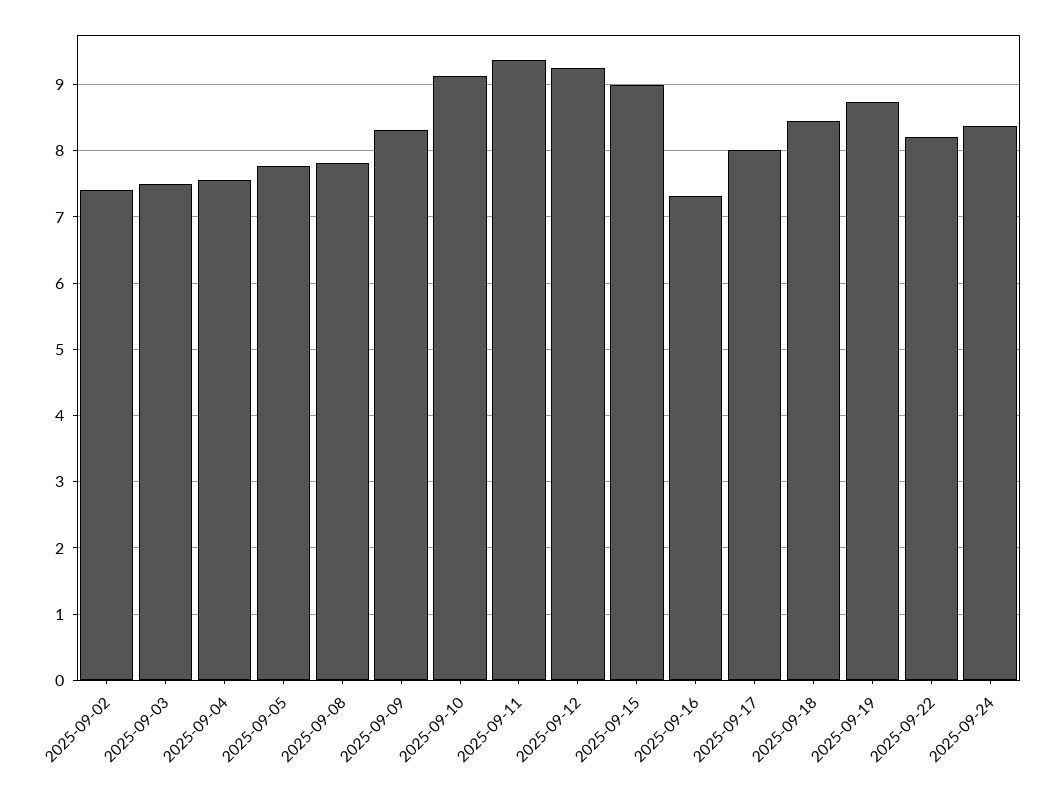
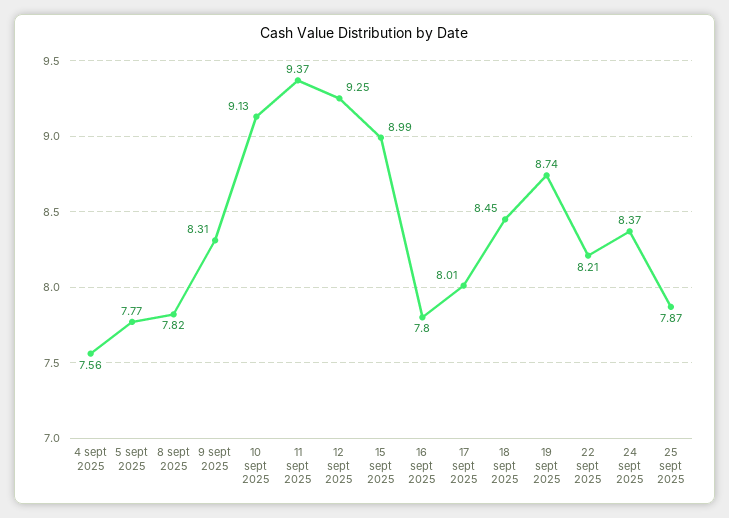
2025-09-02: 7.4 -> none
2025-09-03: 7.5 -> none
2025-09-16: 7.3 -> 7.8
25 sept 2025: none -> 7.87

